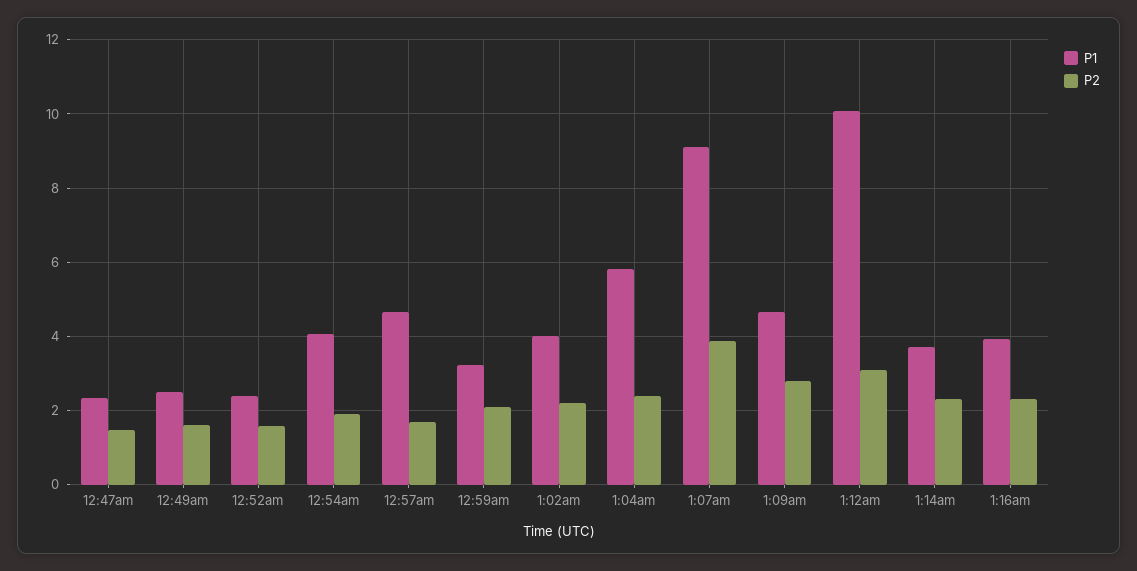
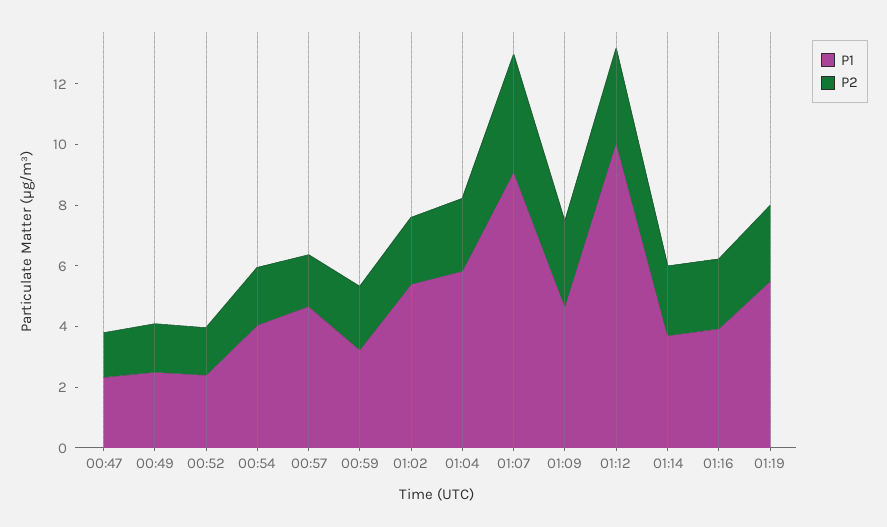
P1, 1:02am: 4 -> 5.5
P1, 01:19: none -> 5.5
P2, 01:19: none -> 2.5

